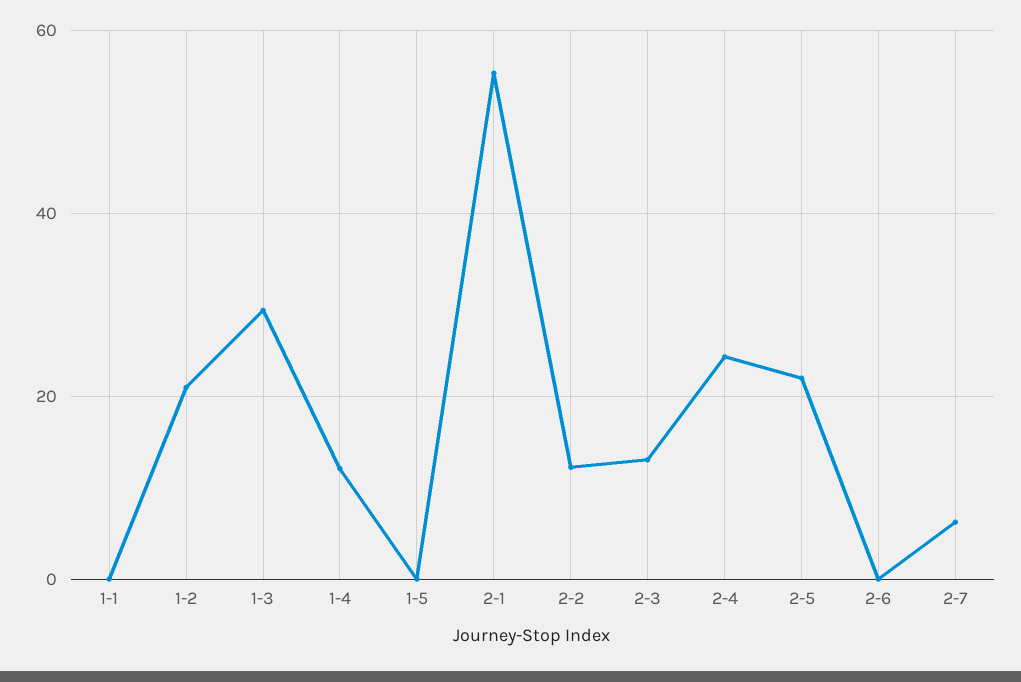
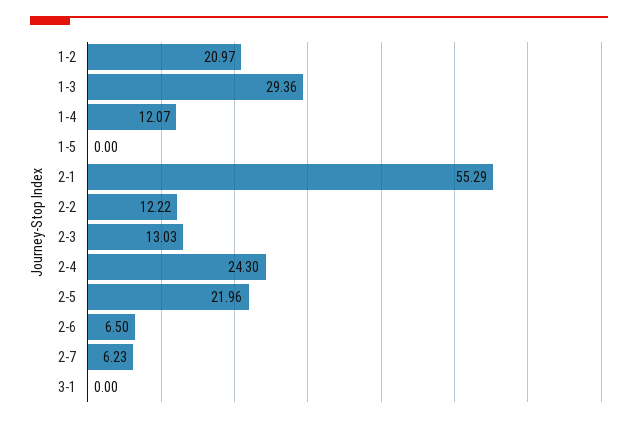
1-1: 0 -> none
2-6: 0 -> 6.5
3-1: none -> 0

